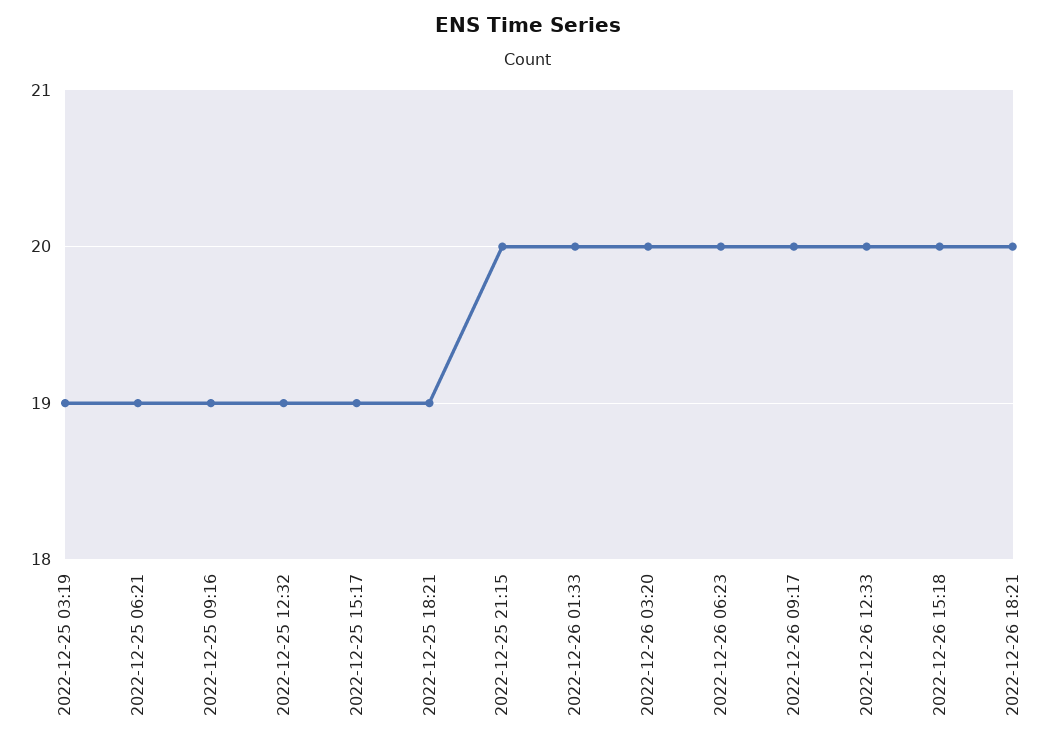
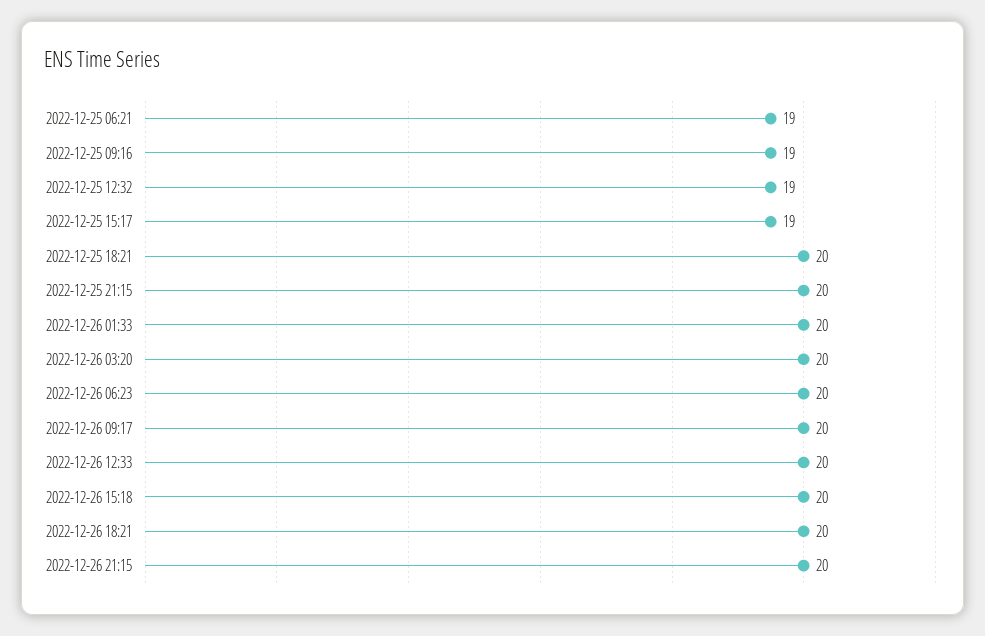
2022-12-25 03:19: 19 -> none
2022-12-25 18:21: 19 -> 20
2022-12-26 21:15: none -> 20

